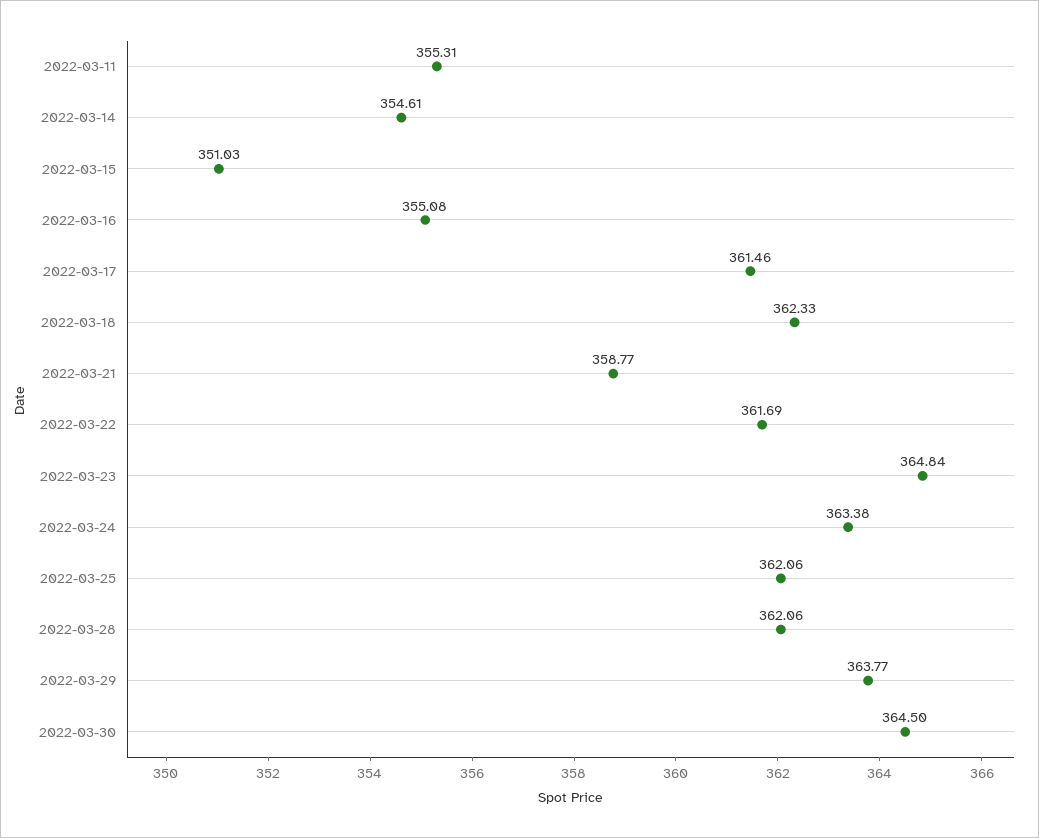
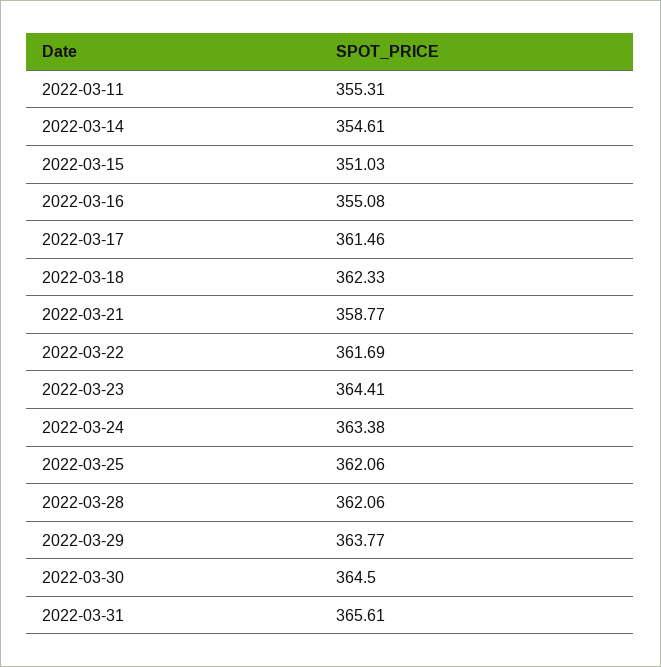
2022-03-23: 364.84 -> 364.41
2022-03-31: none -> 365.61

